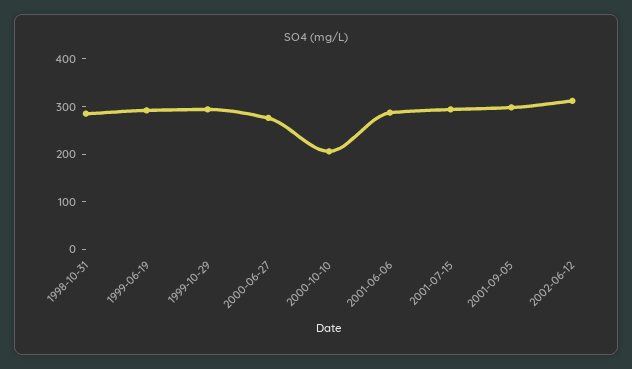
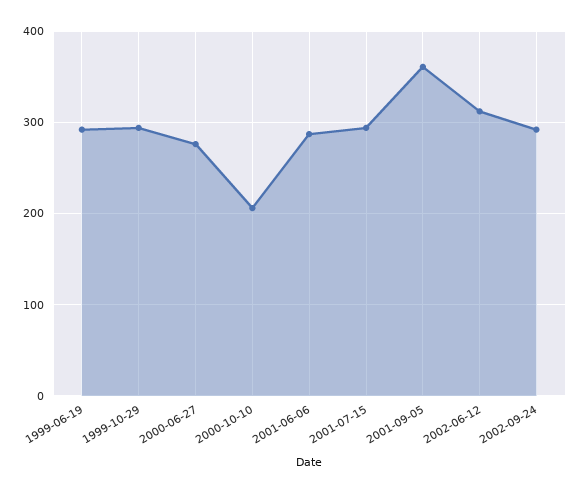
1998-10-31: 280 -> none
2001-09-05: 300 -> 360
2002-09-24: none -> 290

